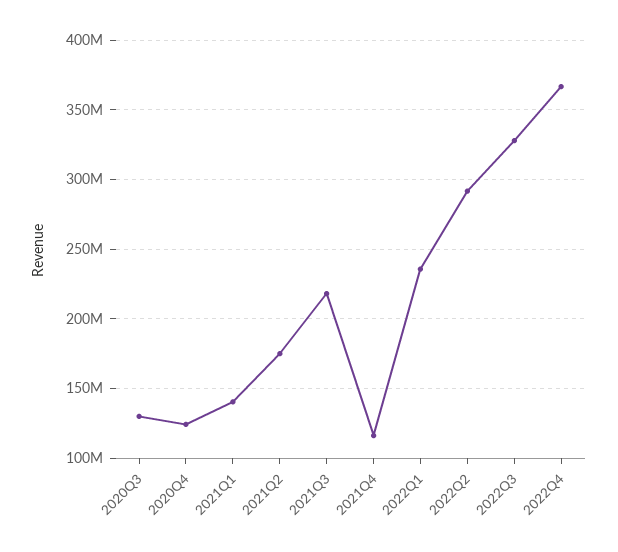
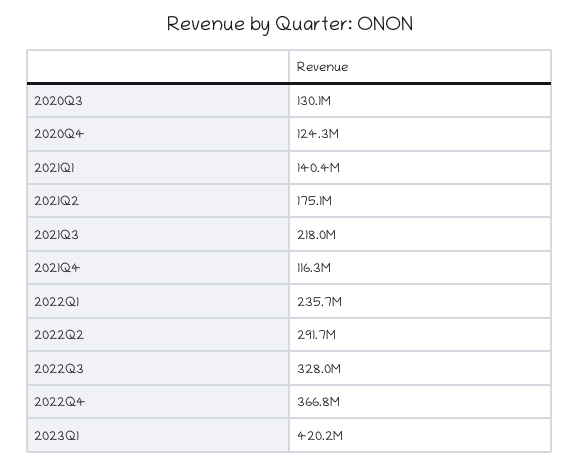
2023Q1: none -> 420200000

